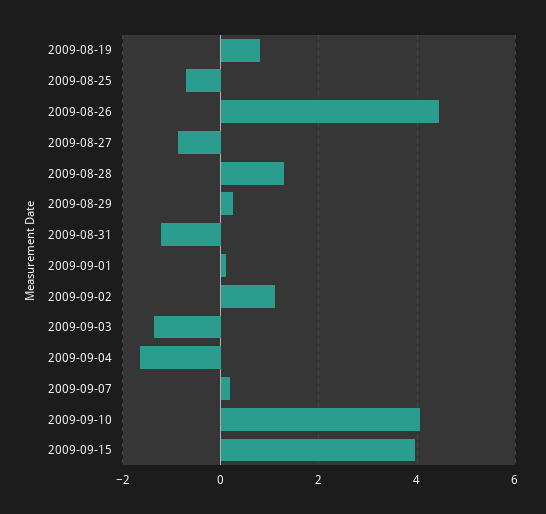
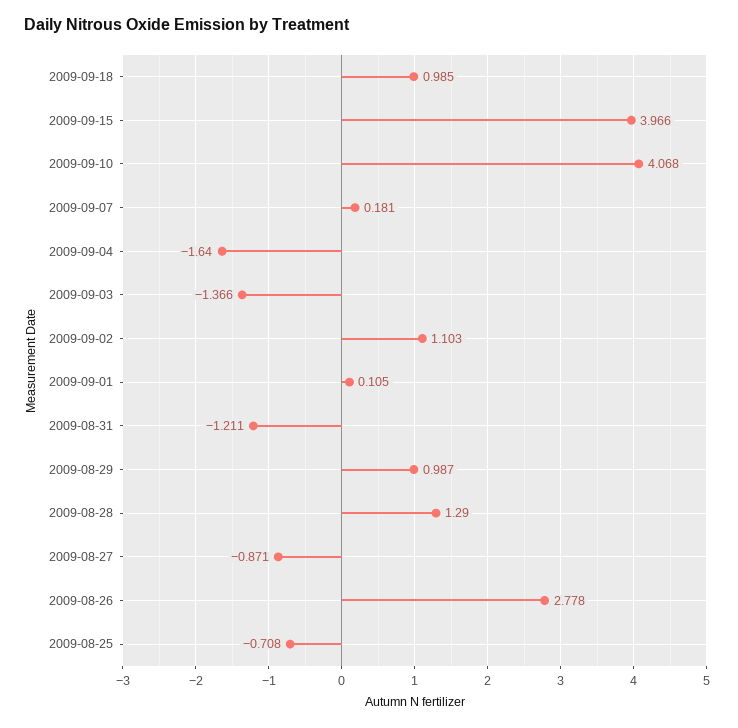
2009-08-19: 0.8 -> none
2009-08-26: 4.4 -> 2.778
2009-08-29: 0.2 -> 0.987
2009-09-18: none -> 0.985

